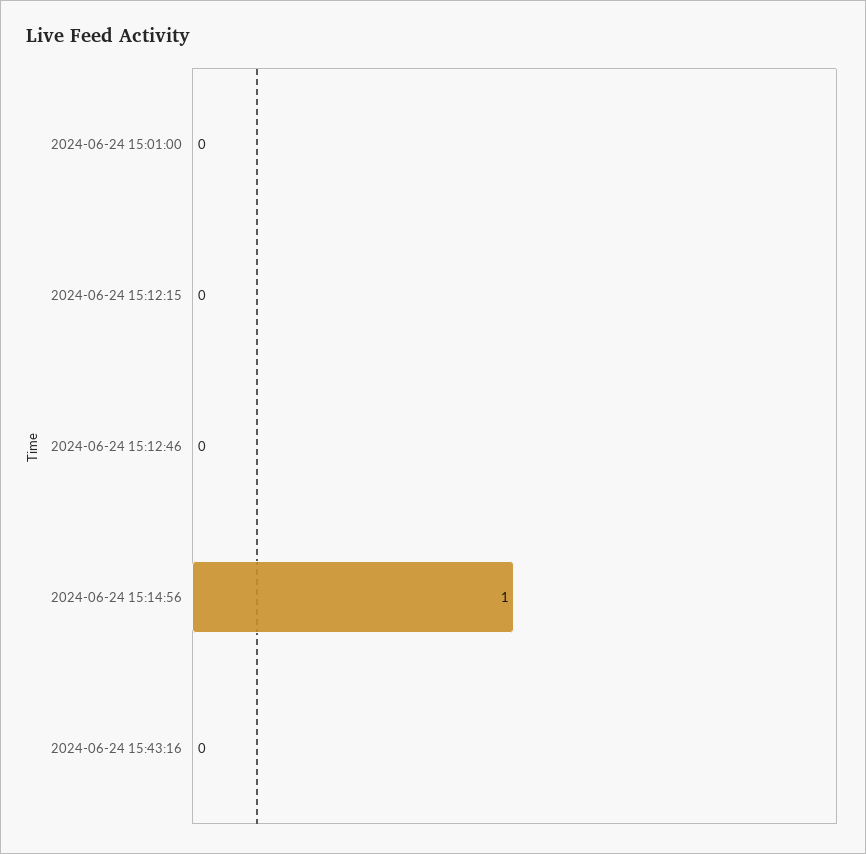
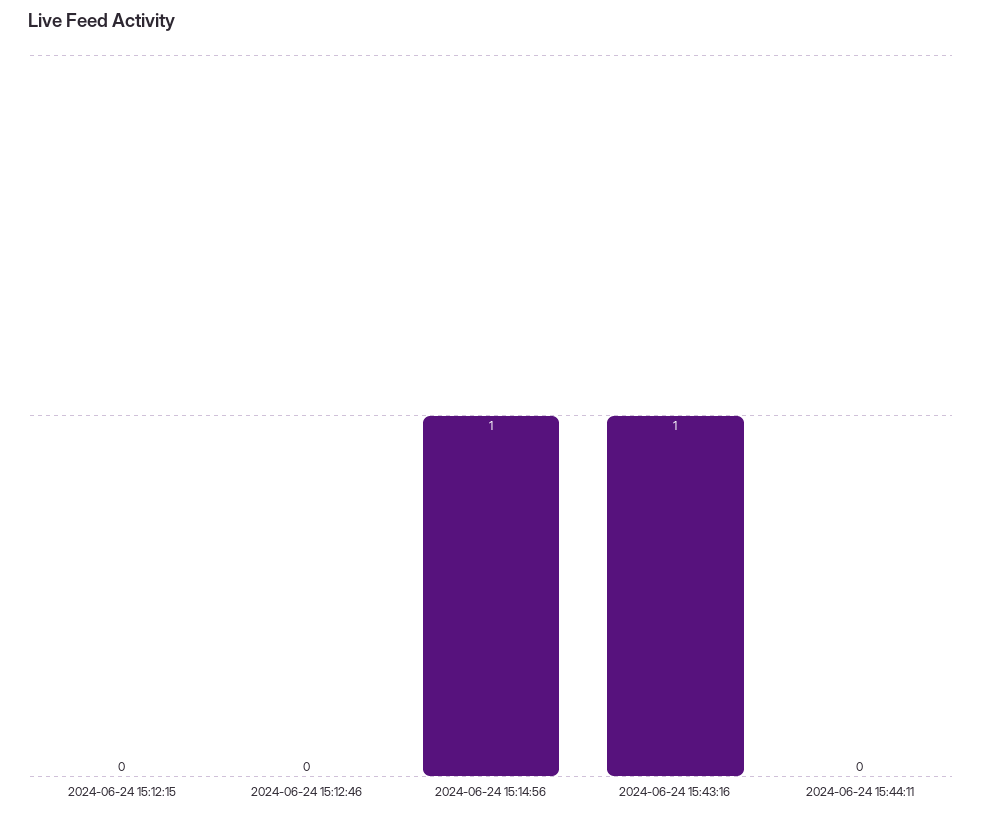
2024-06-24 15:01:00: 0 -> none
2024-06-24 15:43:16: 0 -> 1
2024-06-24 15:44:11: none -> 0

